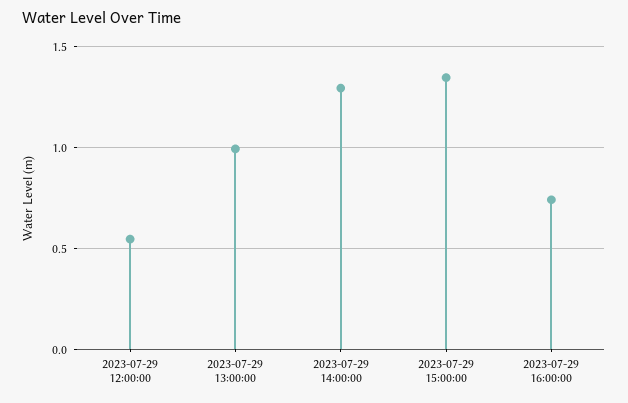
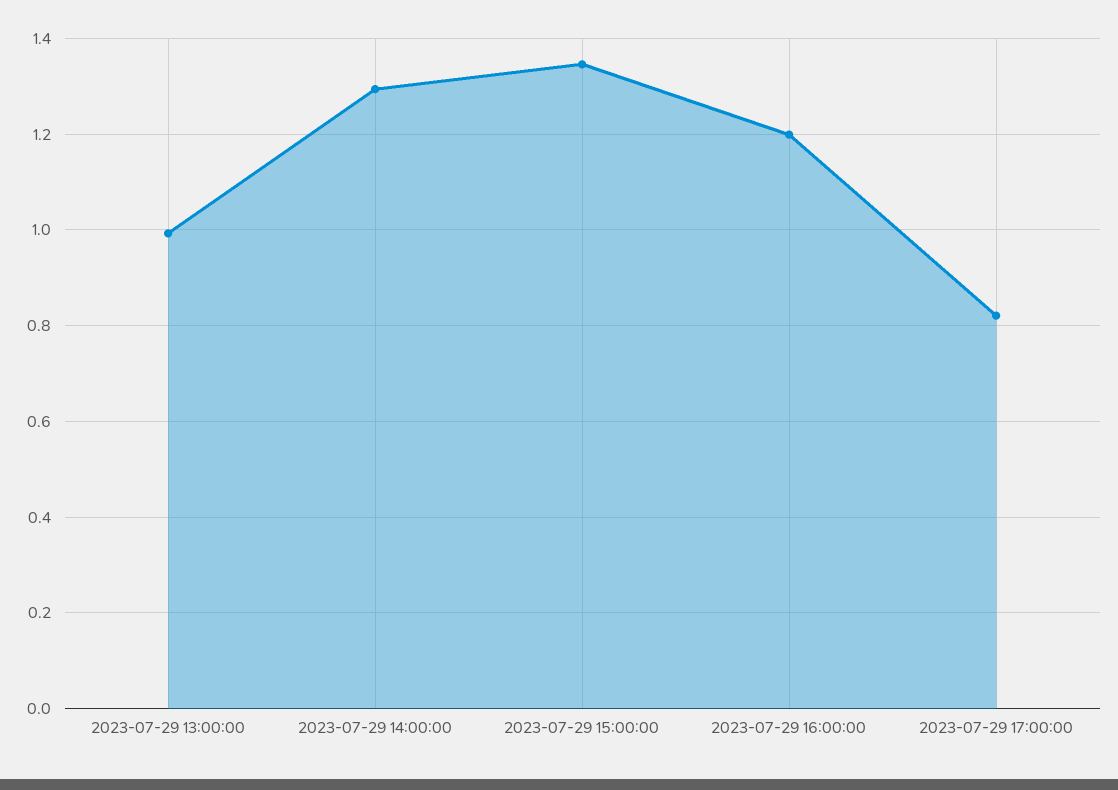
2023-07-29 12:00:00: 0.55 -> none
2023-07-29 16:00:00: 0.75 -> 1.2
2023-07-29 17:00:00: none -> 0.82

